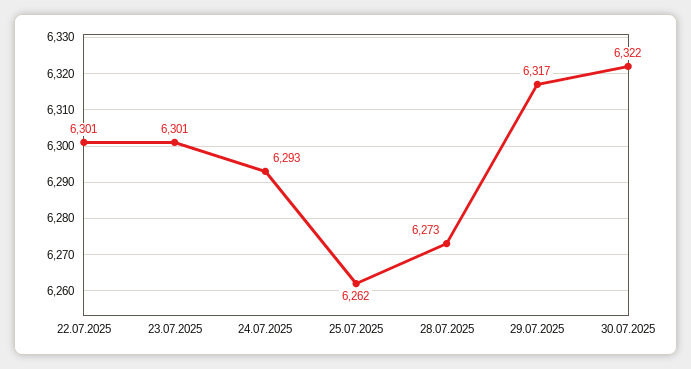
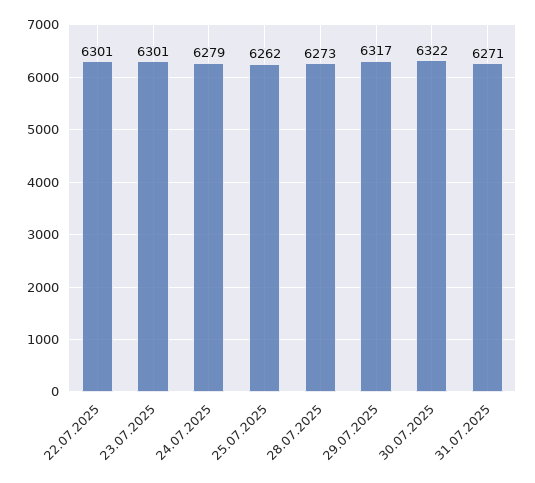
24.07.2025: 6293 -> 6279
31.07.2025: none -> 6271

